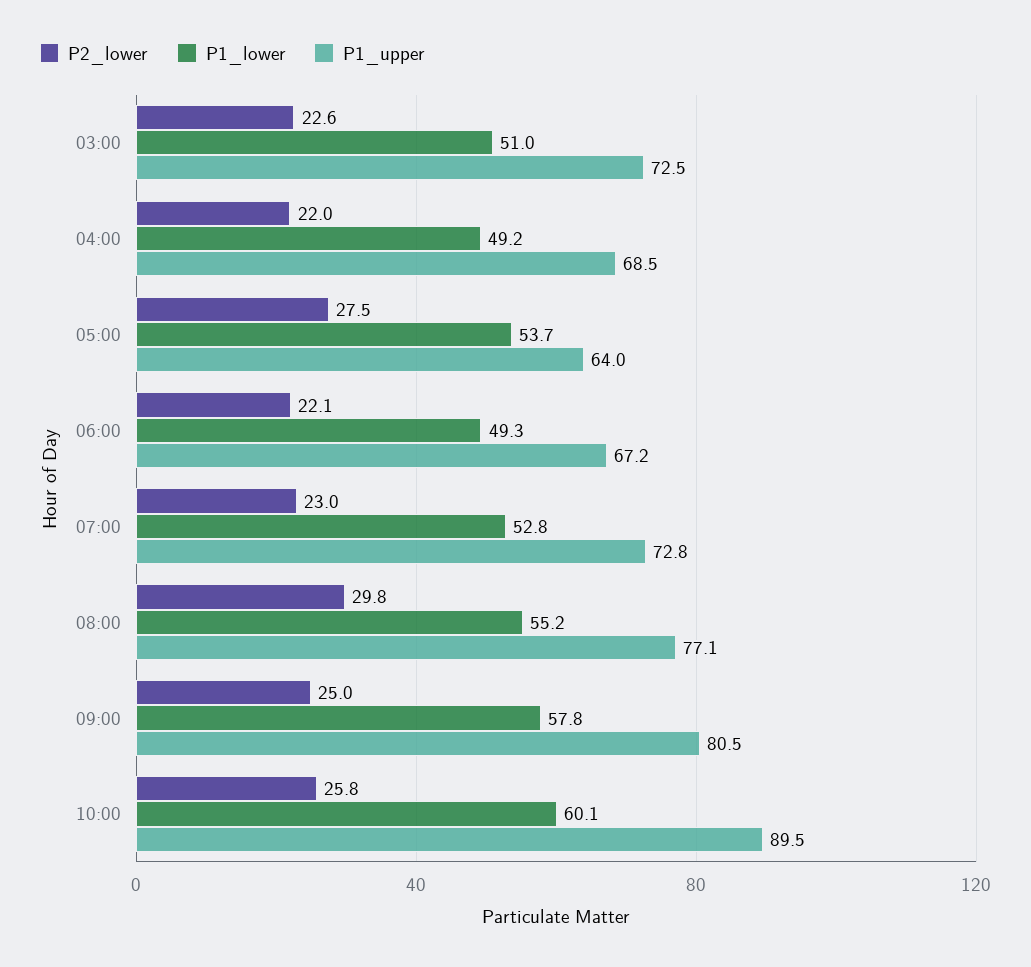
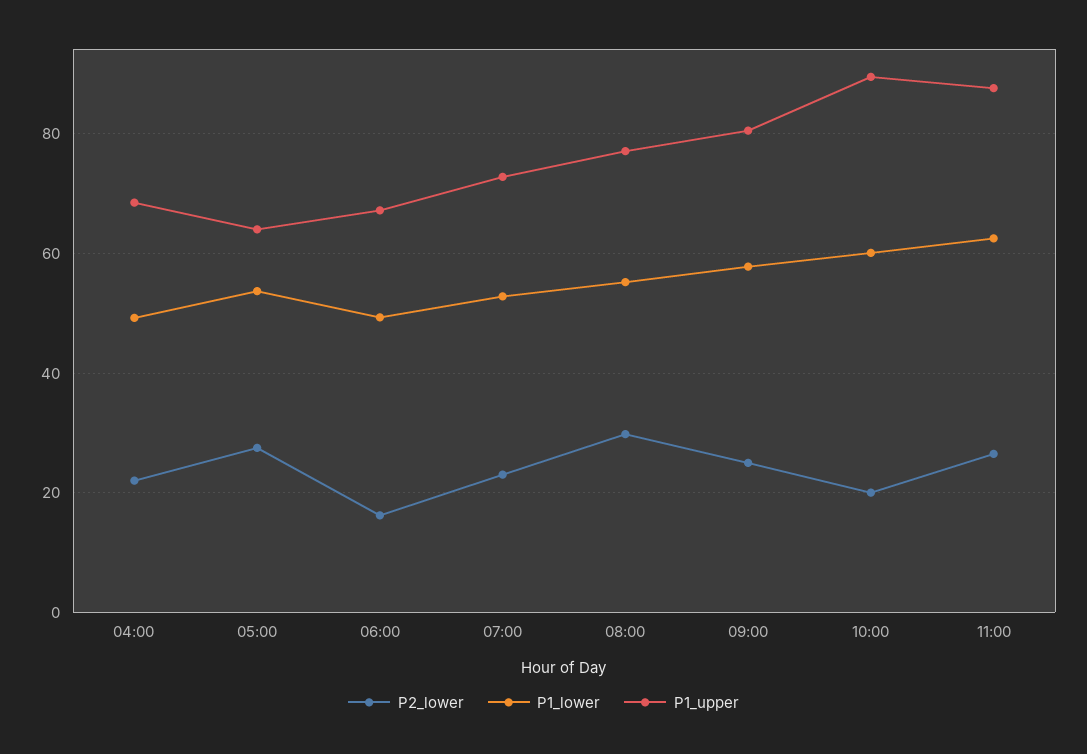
P2_lower, 03:00: 22.6 -> none
P1_lower, 03:00: 51 -> none
P1_upper, 03:00: 72.5 -> none
P2_lower, 06:00: 22.1 -> 16
P2_lower, 10:00: 25.8 -> 20
P2_lower, 11:00: none -> 26
P1_lower, 11:00: none -> 62
P1_upper, 11:00: none -> 88

